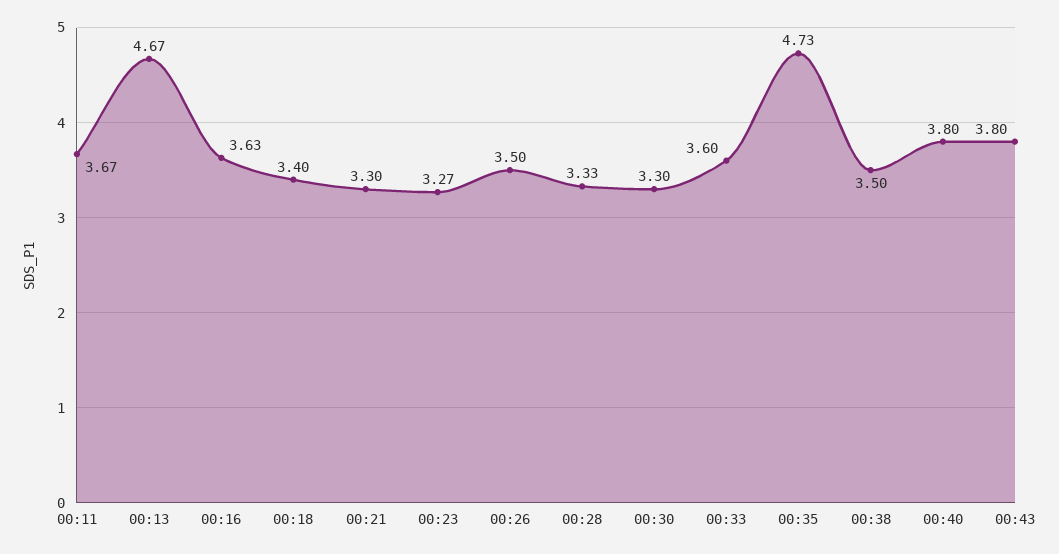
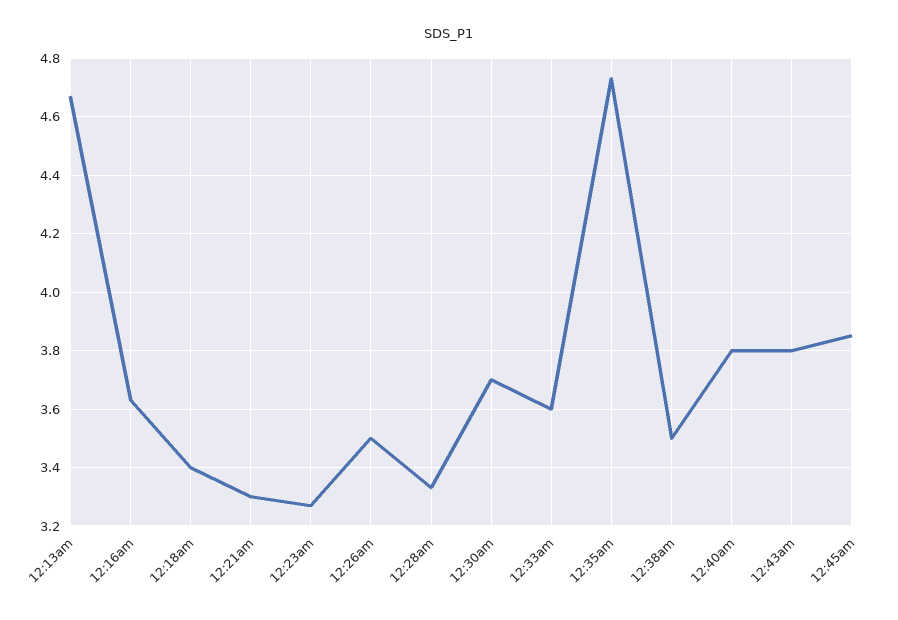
00:11: 3.67 -> none
00:30: 3.3 -> 3.7
12:45am: none -> 3.85

